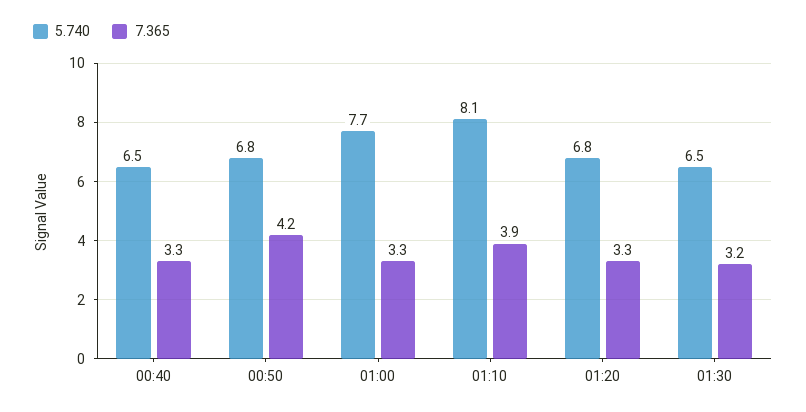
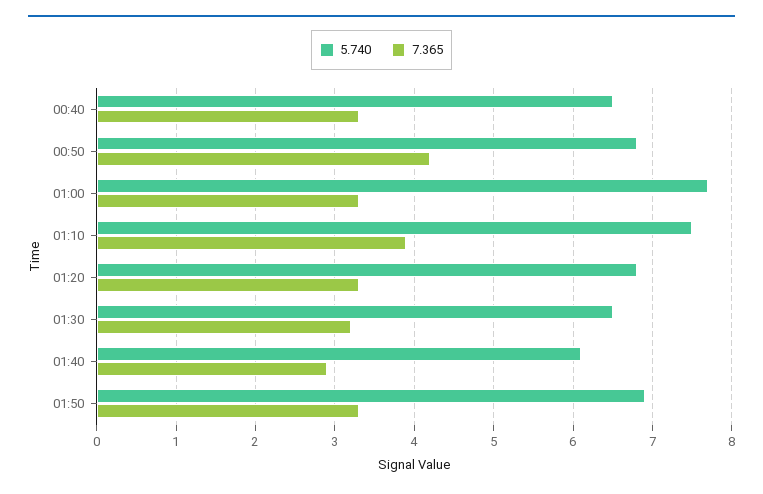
5.740, 01:10: 8.1 -> 7.5
5.740, 01:40: none -> 6.1
7.365, 01:40: none -> 2.9
5.740, 01:50: none -> 6.9
7.365, 01:50: none -> 3.3

